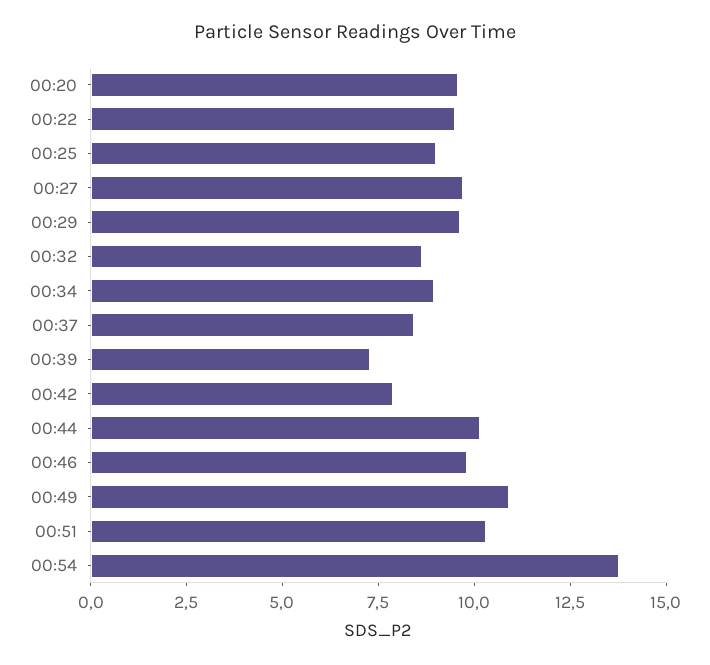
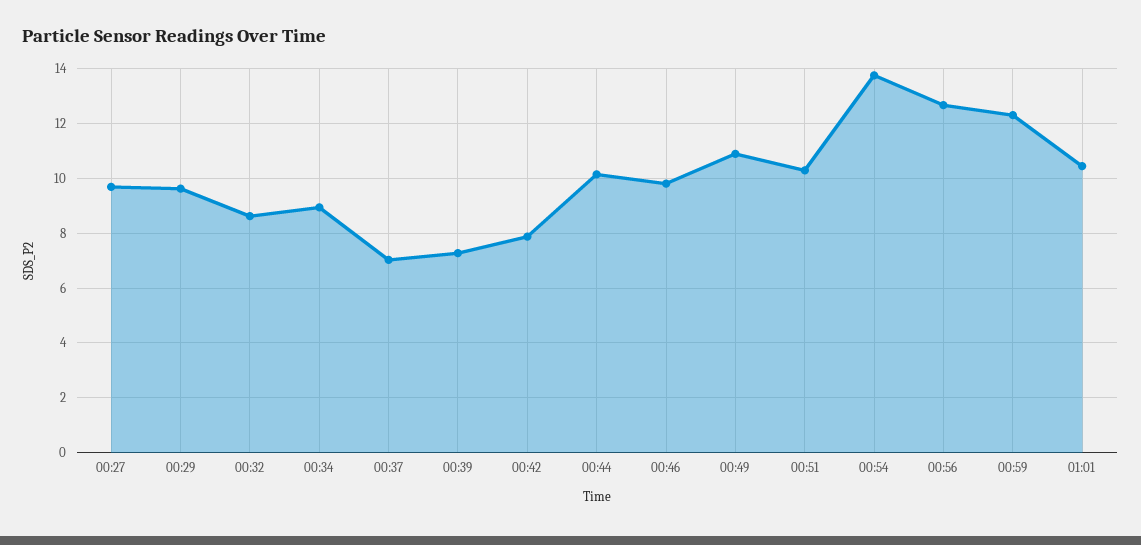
00:20: 9.5 -> none
00:22: 9.5 -> none
00:25: 9 -> none
00:37: 8.5 -> 7
00:56: none -> 12.75
00:59: none -> 12.25
01:01: none -> 10.5

